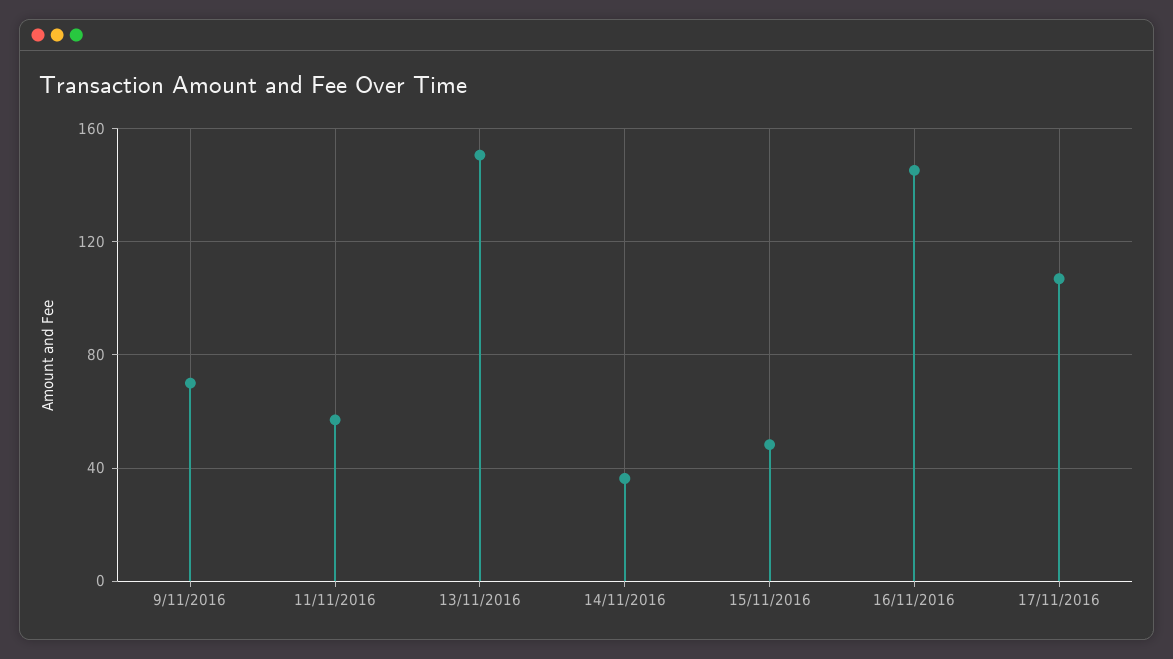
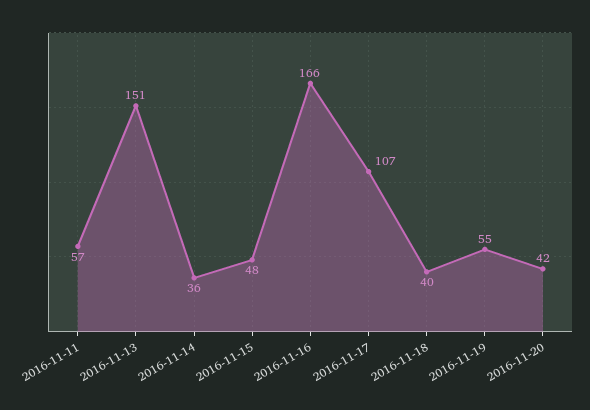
9/11/2016: 70 -> none
16/11/2016: 145 -> 166
2016-11-18: none -> 40
2016-11-19: none -> 55
2016-11-20: none -> 42

